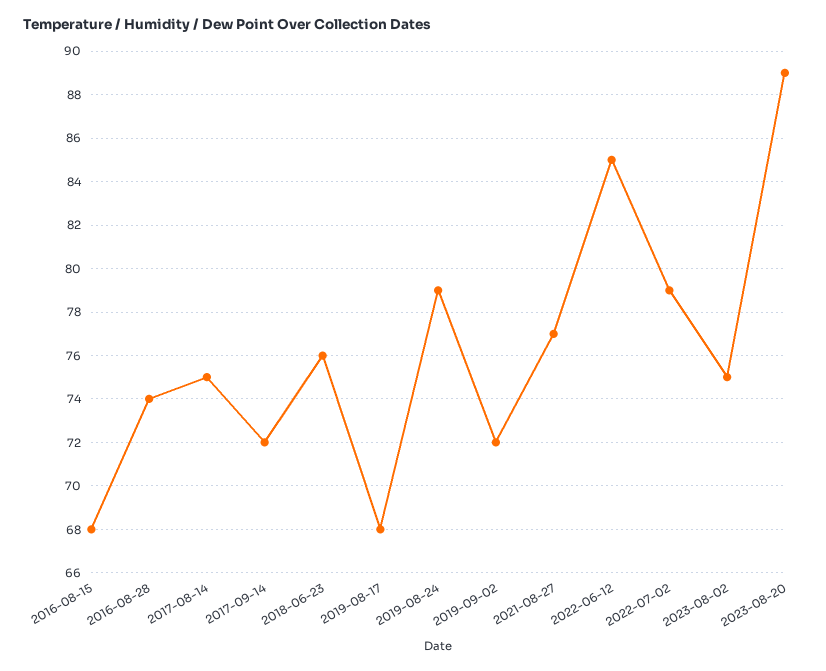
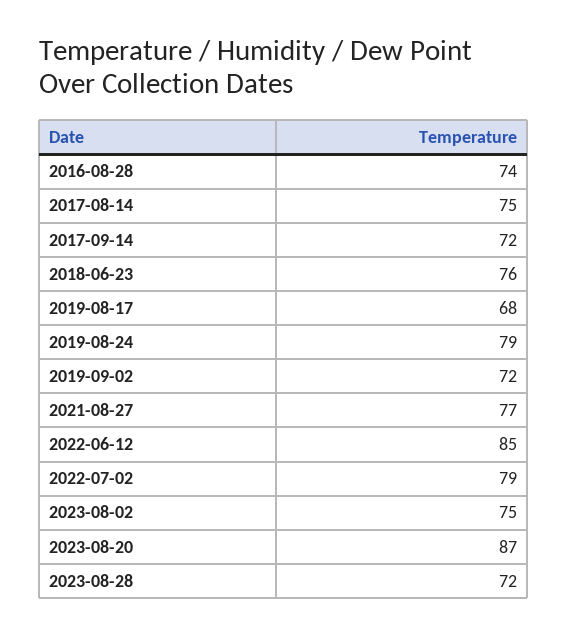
2016-08-15: 68 -> none
2023-08-20: 89 -> 87
2023-08-28: none -> 72

